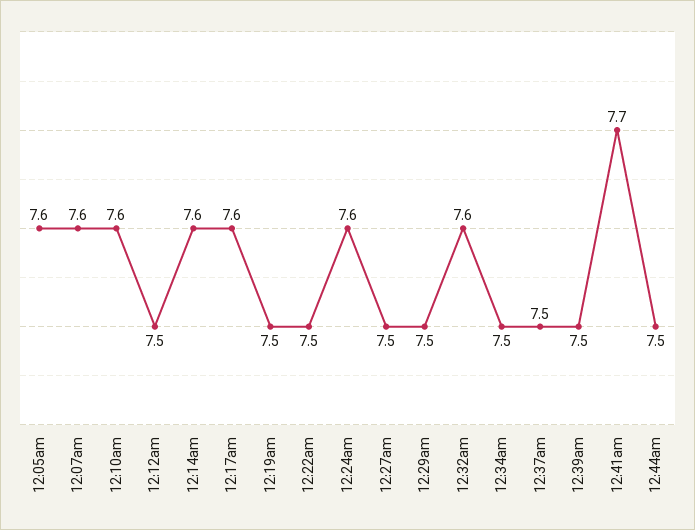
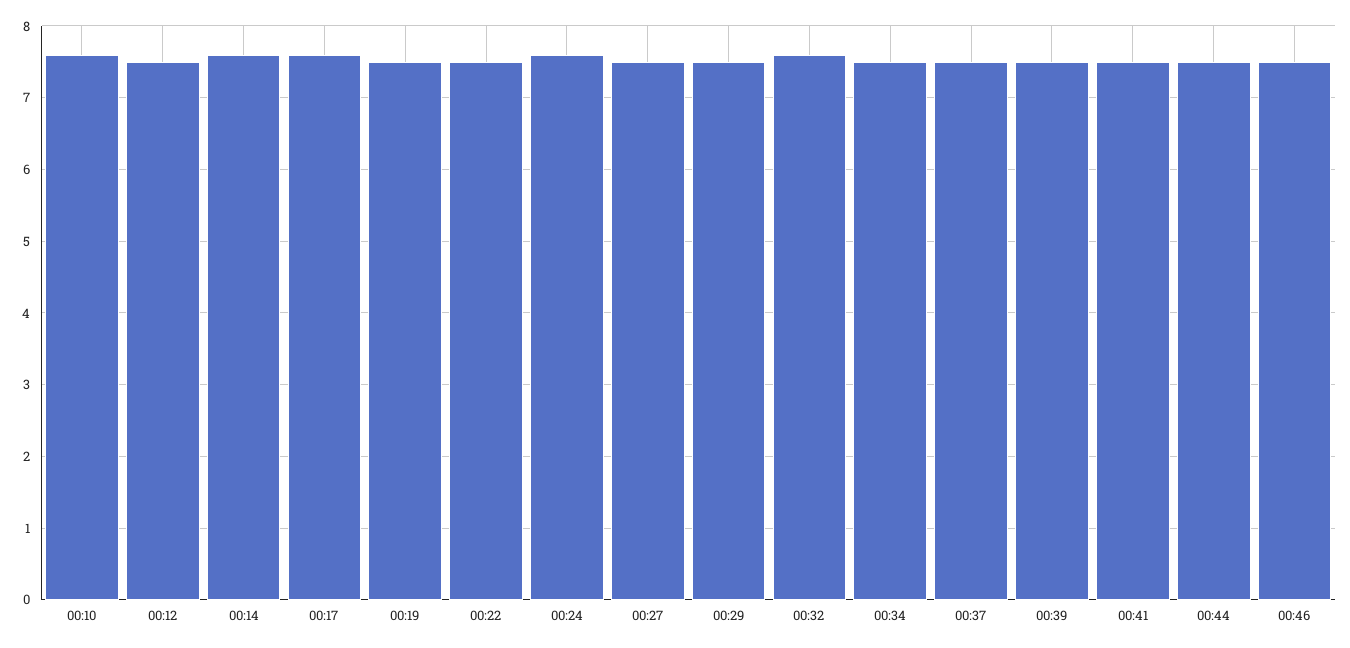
12:05am: 7.6 -> none
12:07am: 7.6 -> none
12:41am: 7.7 -> 7.5
00:46: none -> 7.5

